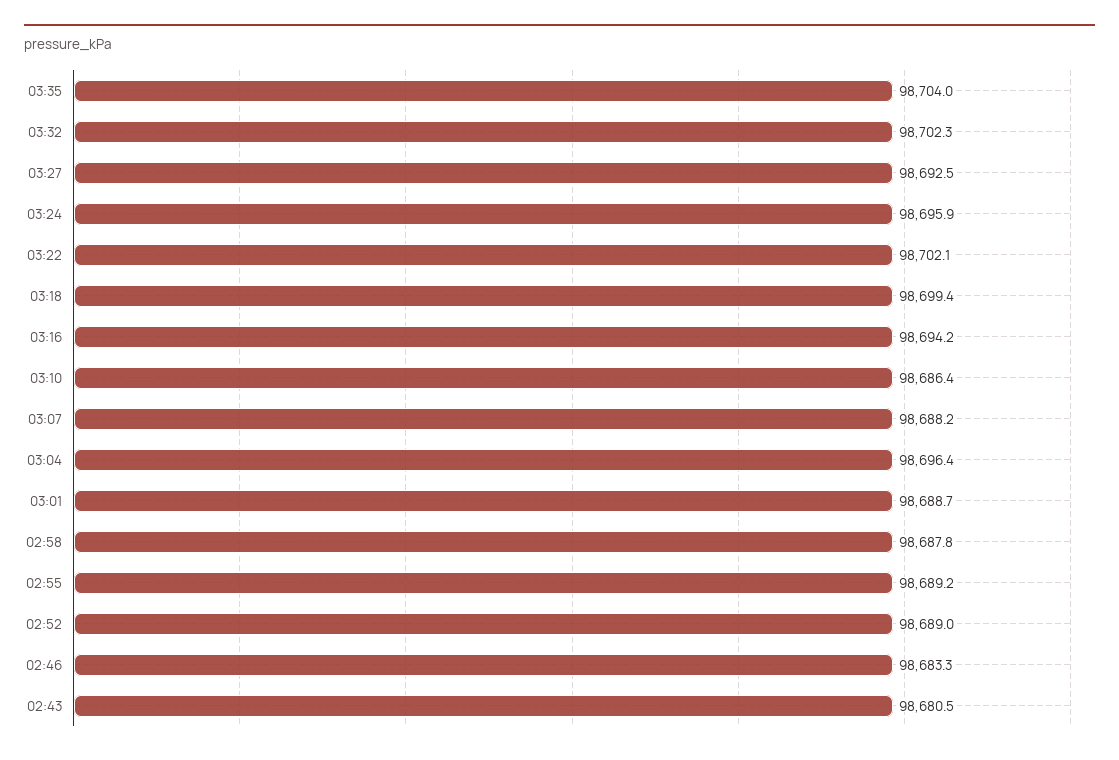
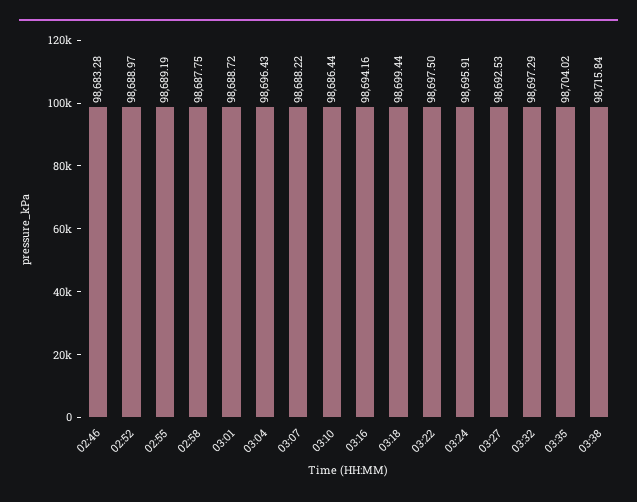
03:32: 98702.3 -> 98697.29
03:22: 98702.1 -> 98697.5
02:43: 98680.5 -> none
03:38: none -> 98715.84

